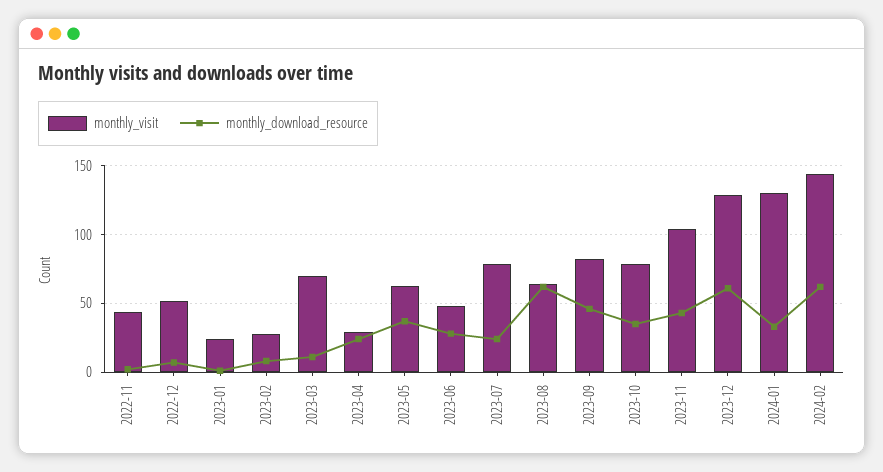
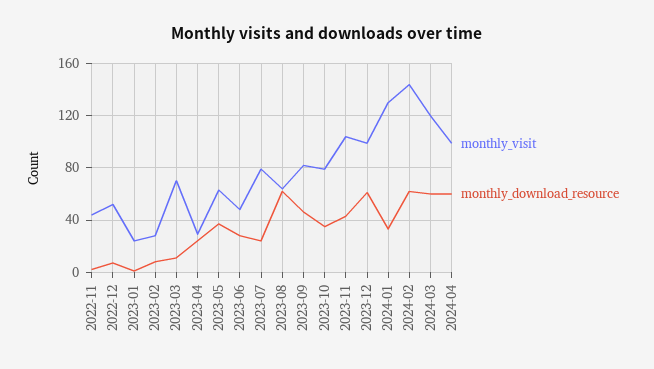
monthly_visit, 2023-12: 130 -> 100
monthly_visit, 2024-03: none -> 120
monthly_download_resource, 2024-03: none -> 60
monthly_visit, 2024-04: none -> 100
monthly_download_resource, 2024-04: none -> 60

